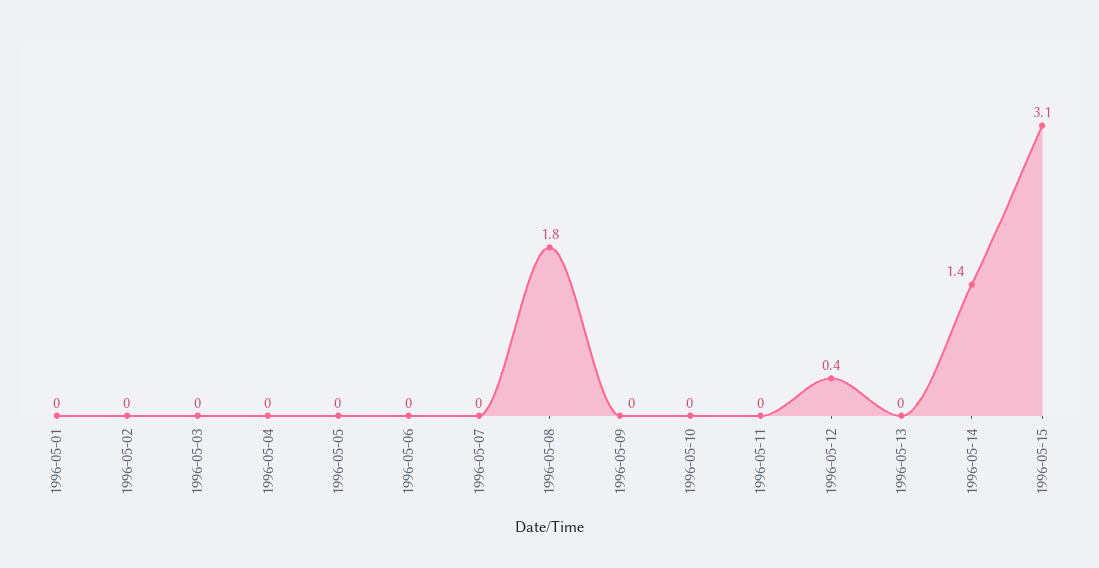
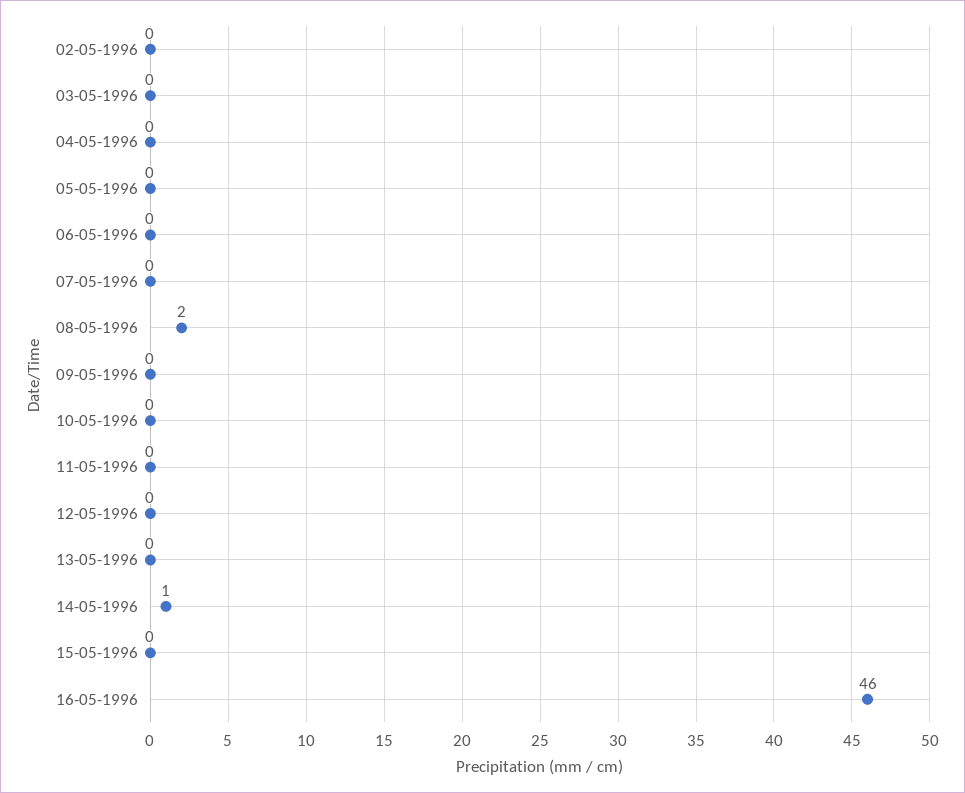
1996-05-01: 0 -> none
1996-05-15: 3.1 -> 0
16-05-1996: none -> 46

